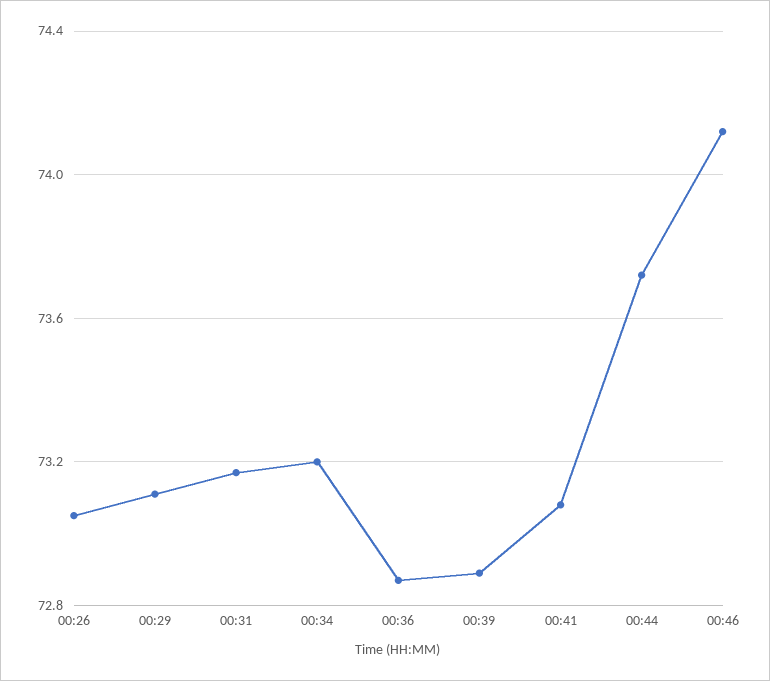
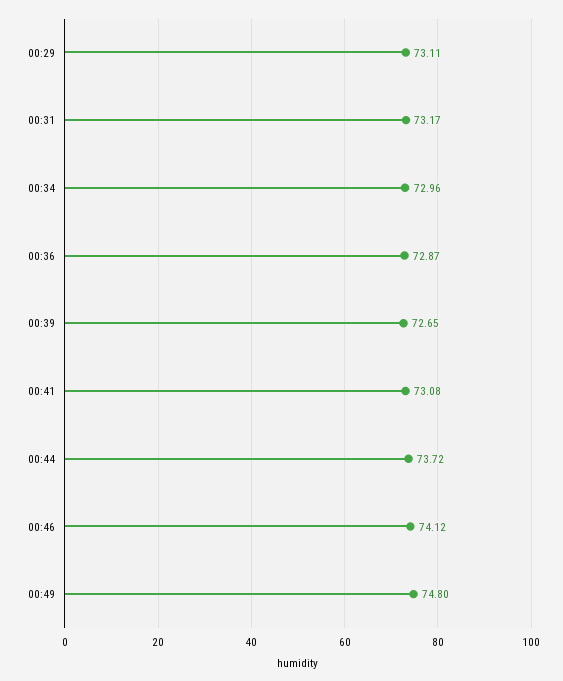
00:26: 73.05 -> none
00:34: 73.2 -> 72.96
00:39: 72.9 -> 72.65
00:49: none -> 74.8

